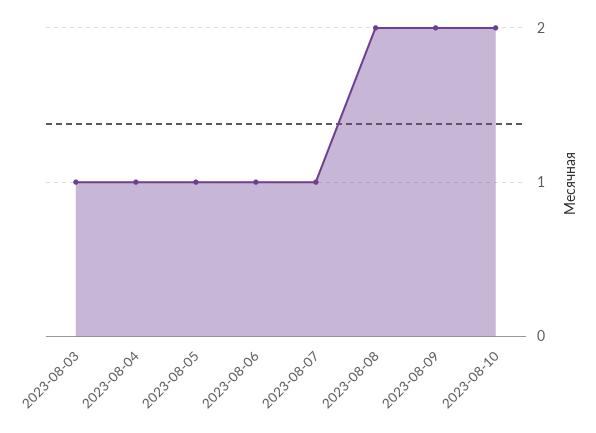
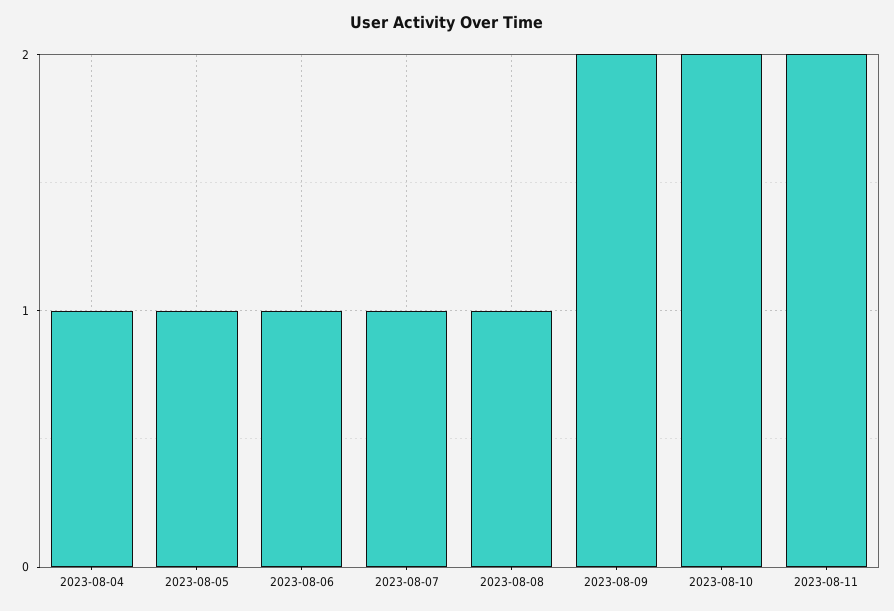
2023-08-03: 1 -> none
2023-08-08: 2 -> 1
2023-08-11: none -> 2

